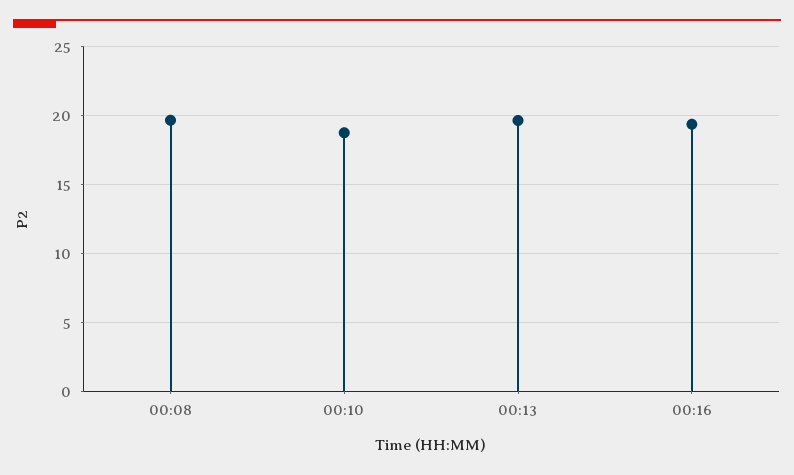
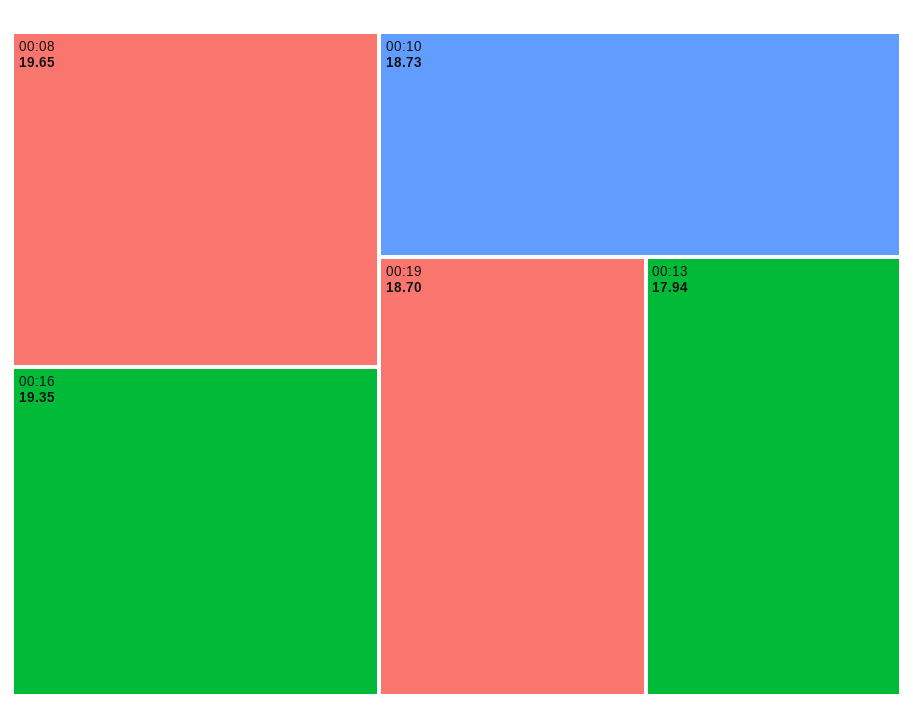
00:13: 19.5 -> 17.94
00:19: none -> 18.7

